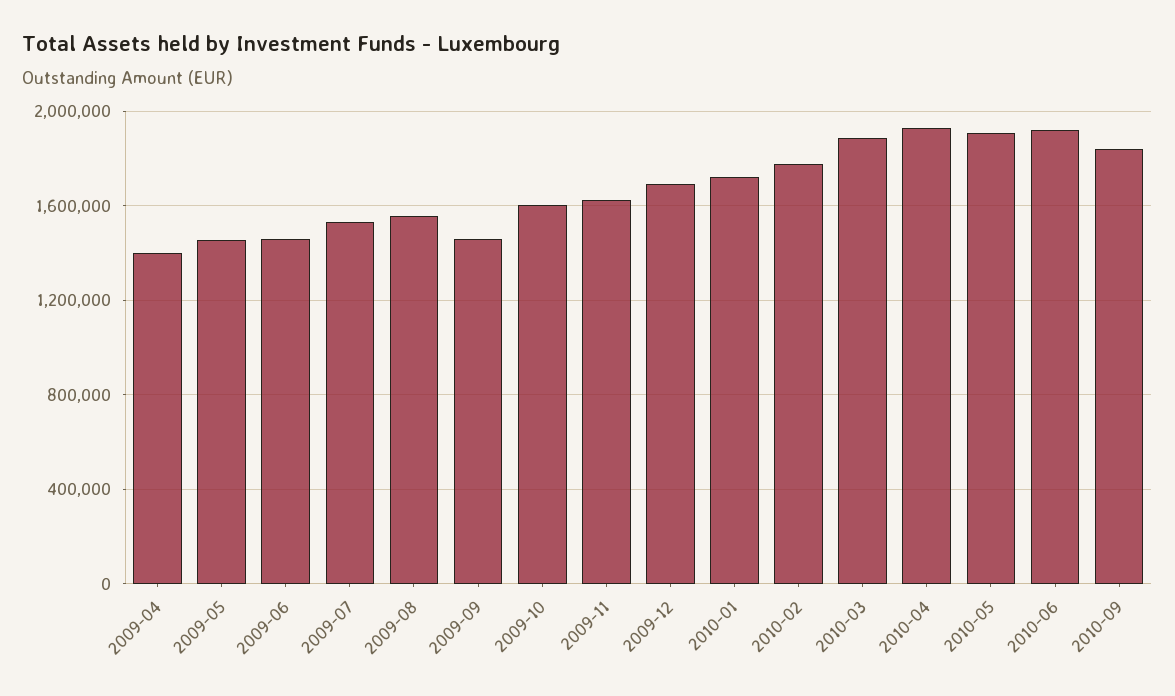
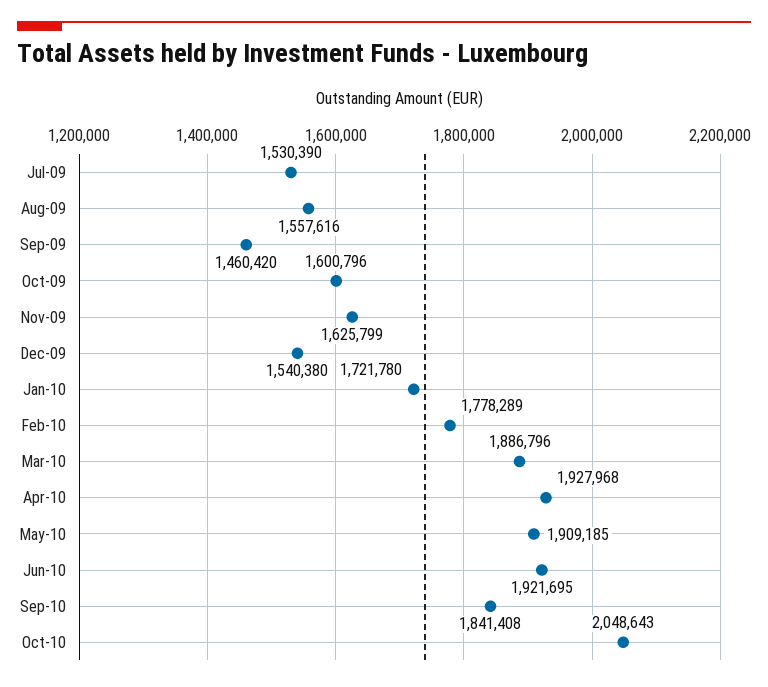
2009-04: 1400000 -> none
2009-05: 1450000 -> none
2009-06: 1450000 -> none
2009-12: 1700000 -> 1540380
Oct-10: none -> 2048643

